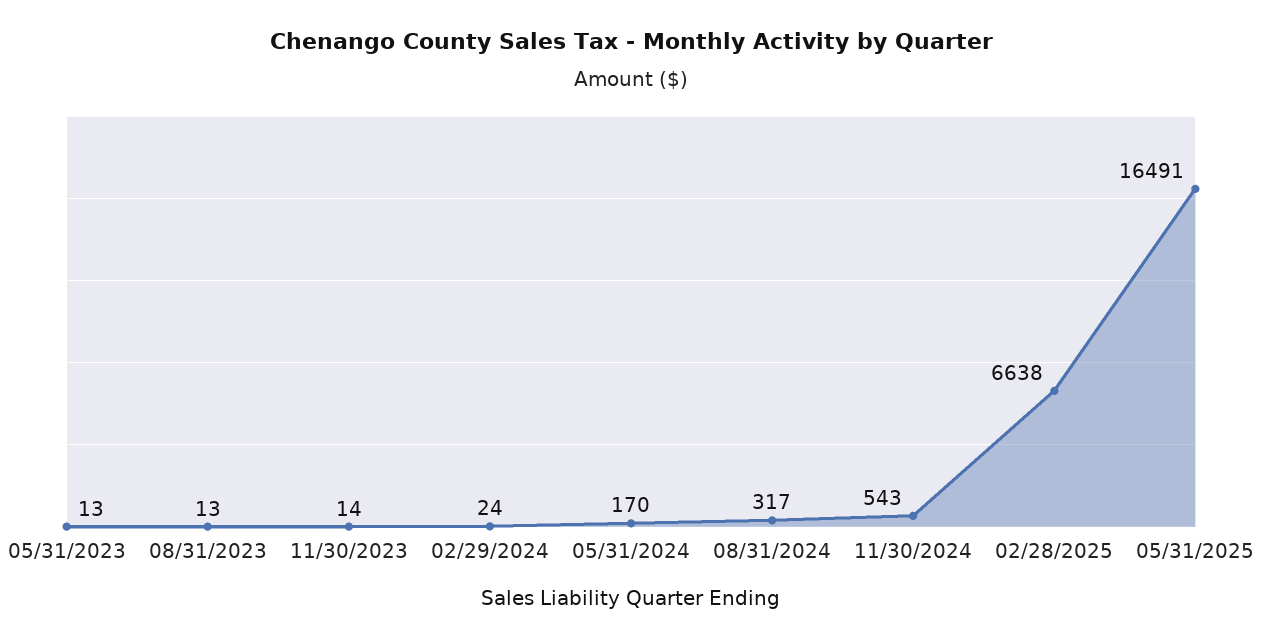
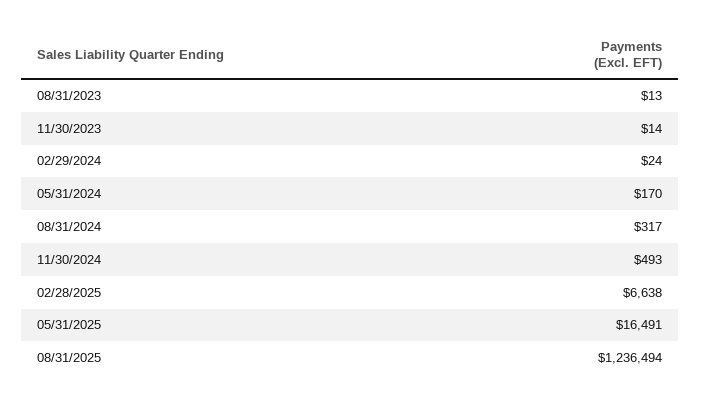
05/31/2023: 13 -> none
11/30/2024: 543 -> 493
08/31/2025: none -> 1236494

